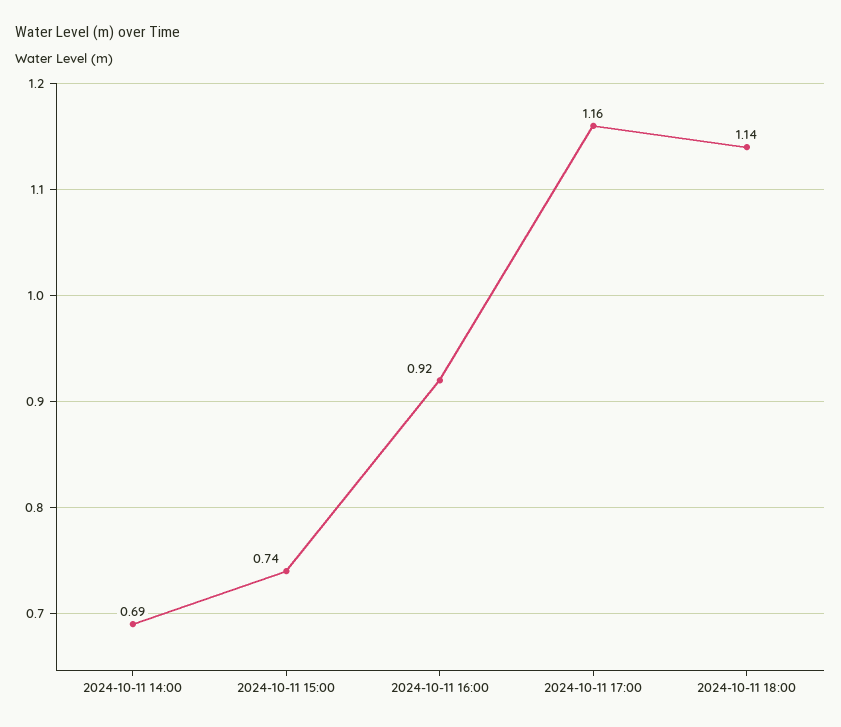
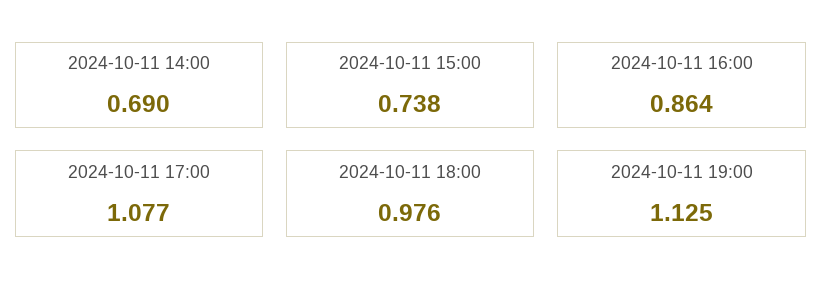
2024-10-11 16:00: 0.92 -> 0.864
2024-10-11 17:00: 1.16 -> 1.077
2024-10-11 18:00: 1.14 -> 0.976
2024-10-11 19:00: none -> 1.125

